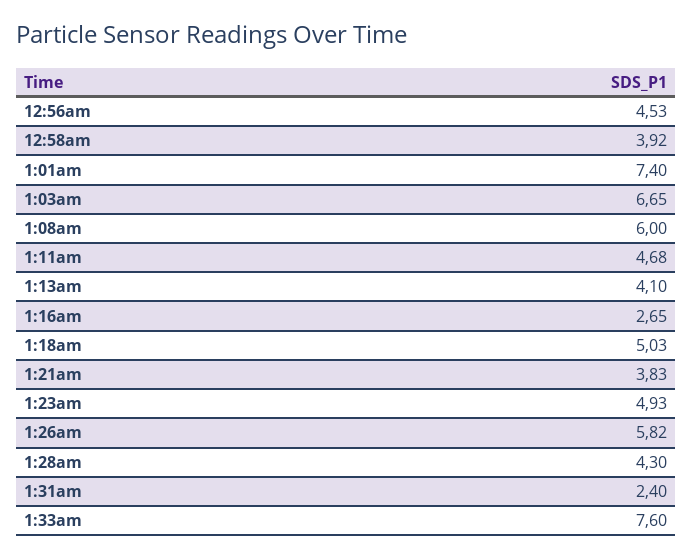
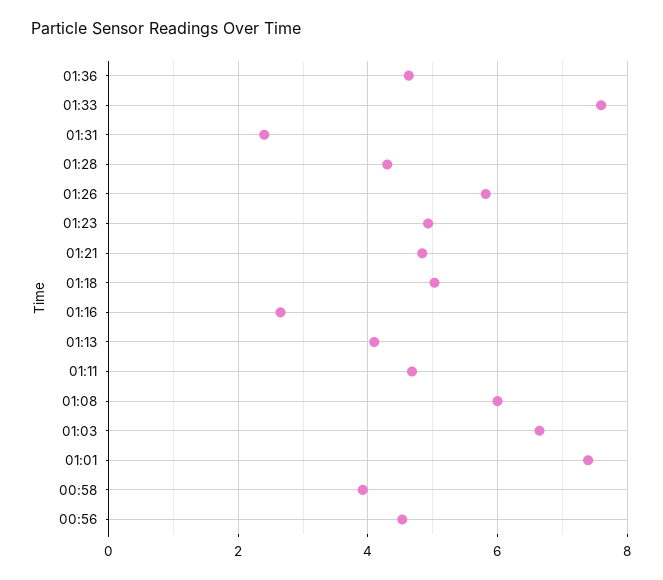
1:21am: 3.83 -> 4.8
01:36: none -> 4.6

